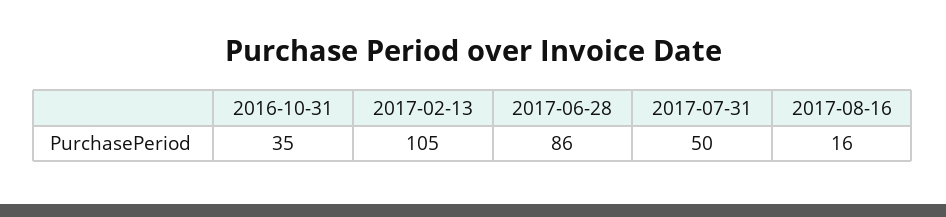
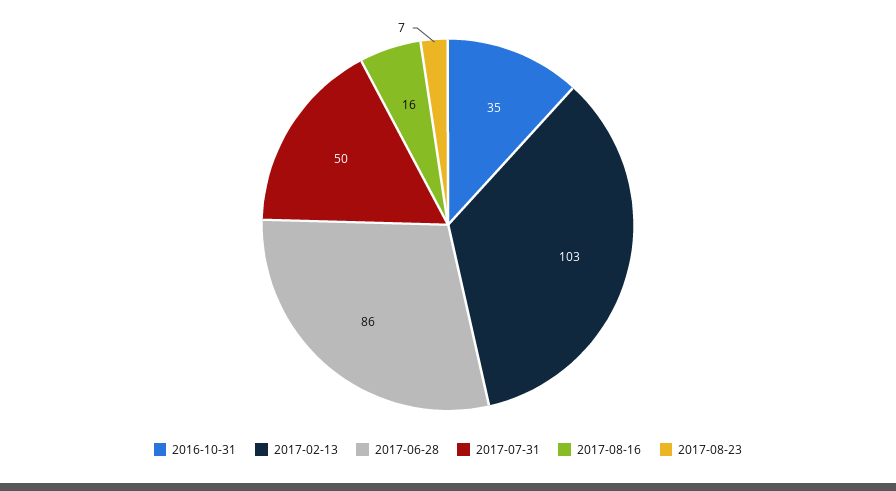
2017-02-13: 105 -> 103
2017-08-23: none -> 7

